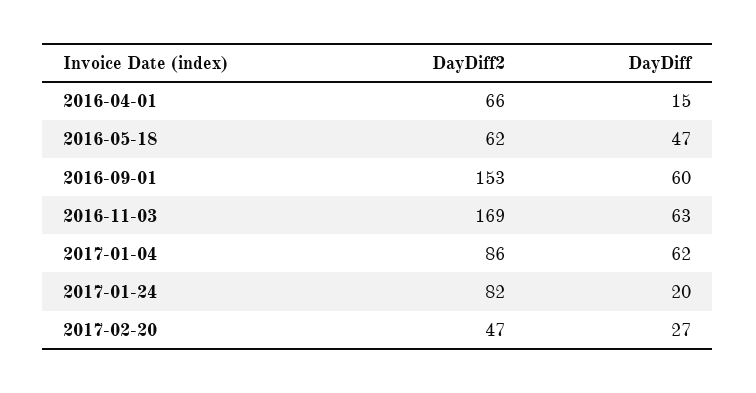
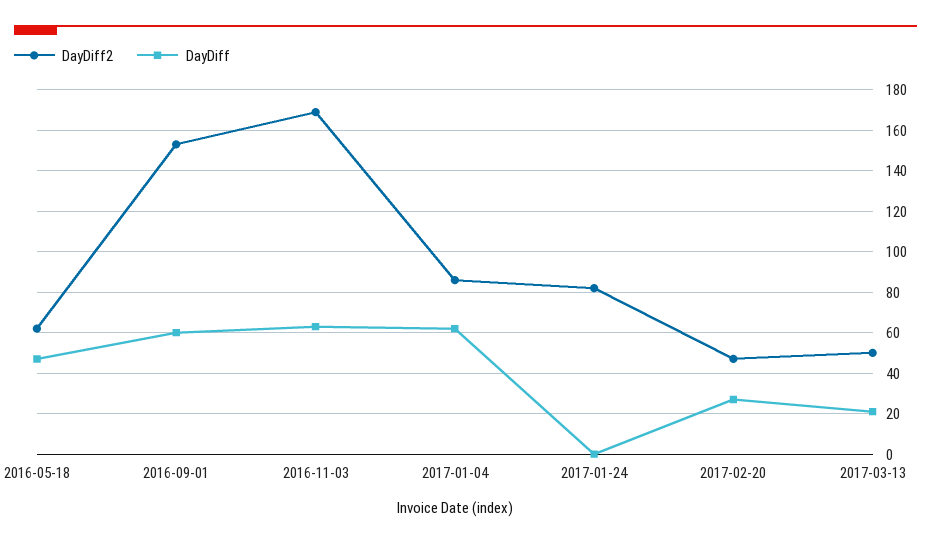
DayDiff2, 2016-04-01: 66 -> none
DayDiff, 2016-04-01: 15 -> none
DayDiff, 2017-01-24: 20 -> 0
DayDiff2, 2017-03-13: none -> 50
DayDiff, 2017-03-13: none -> 20

